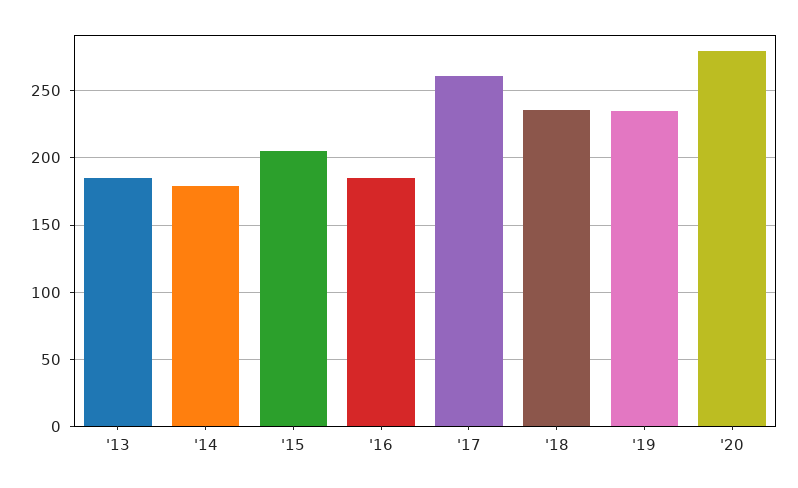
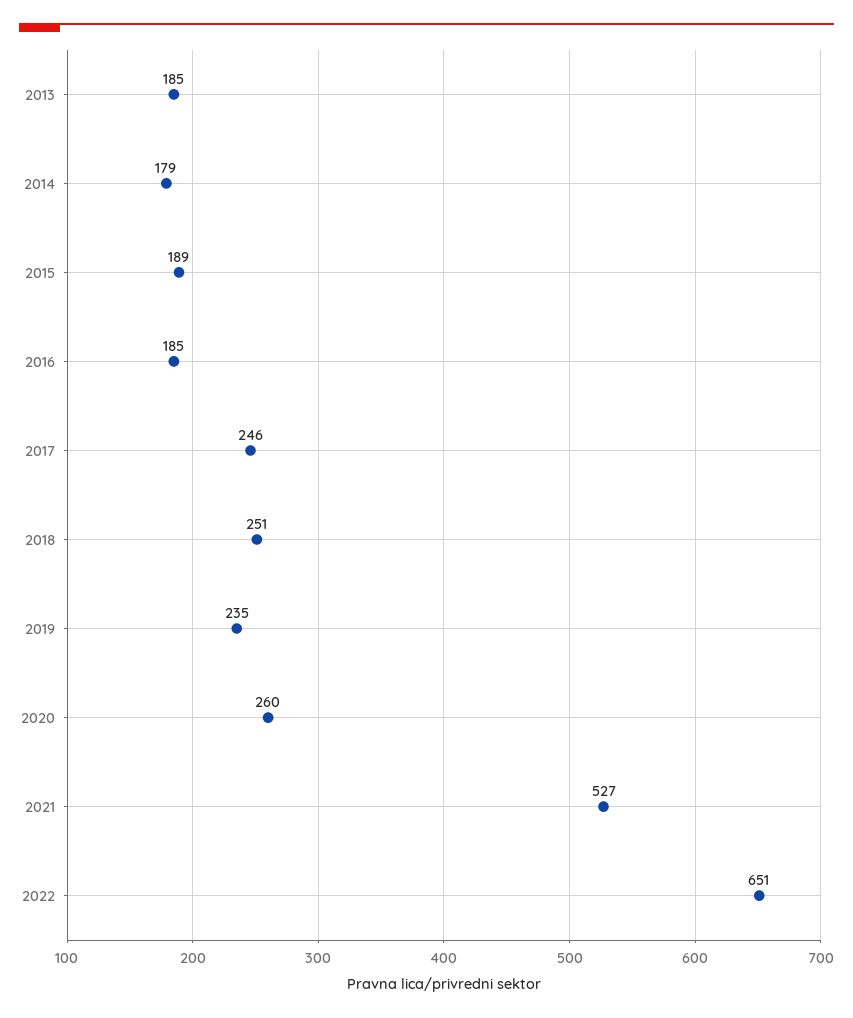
'15: 205 -> 189
'17: 260 -> 246
'18: 235 -> 251
'20: 280 -> 260
2021: none -> 527
2022: none -> 651

